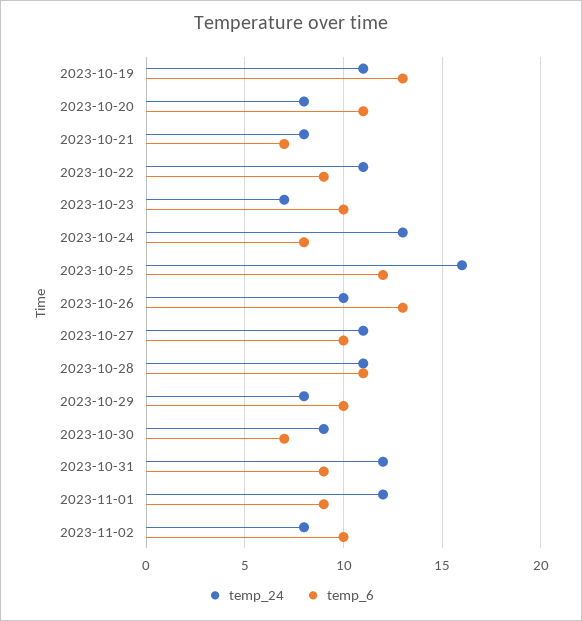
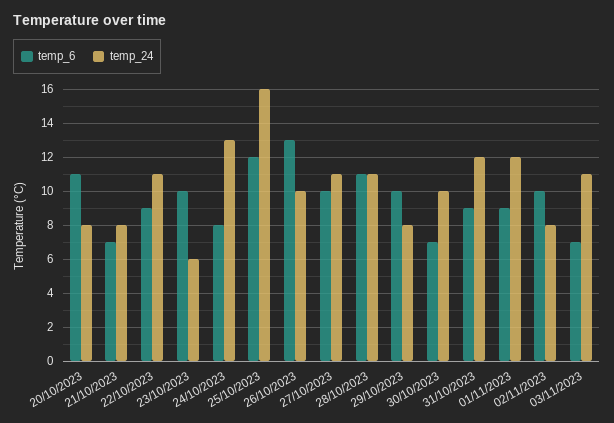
temp_24, 2023-10-19: 11 -> none
temp_6, 2023-10-19: 13 -> none
temp_24, 2023-10-23: 7 -> 6
temp_24, 2023-10-30: 9 -> 10
temp_6, 03/11/2023: none -> 7
temp_24, 03/11/2023: none -> 11

